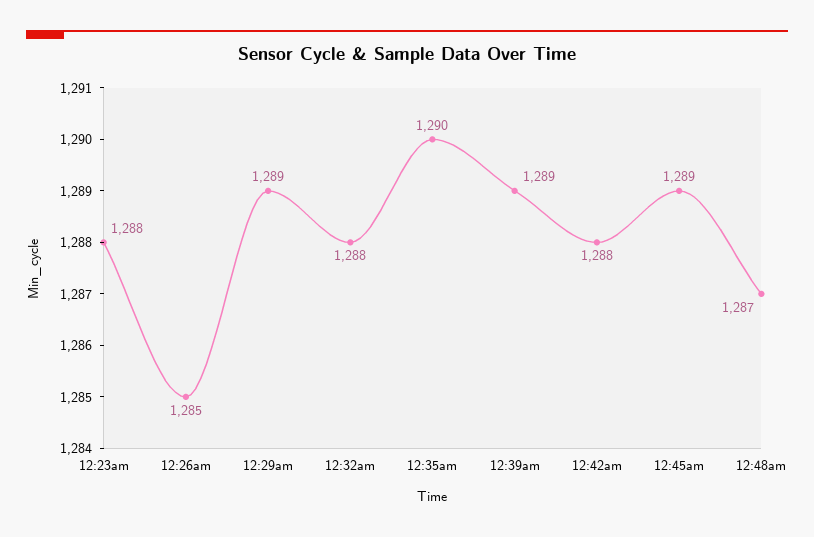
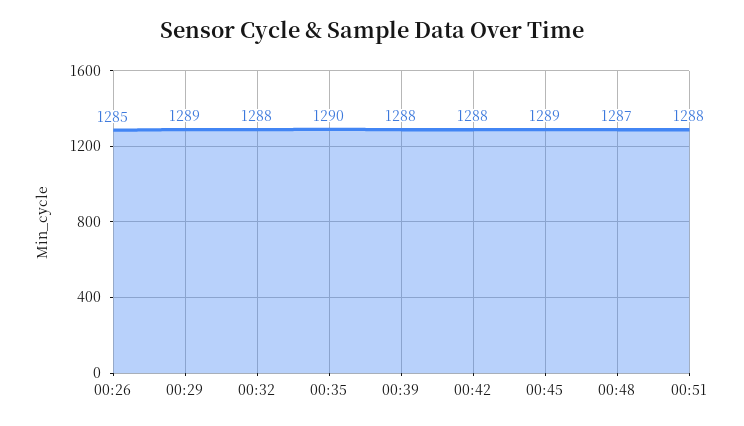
12:23am: 1288 -> none
12:39am: 1289 -> 1288
00:51: none -> 1288

